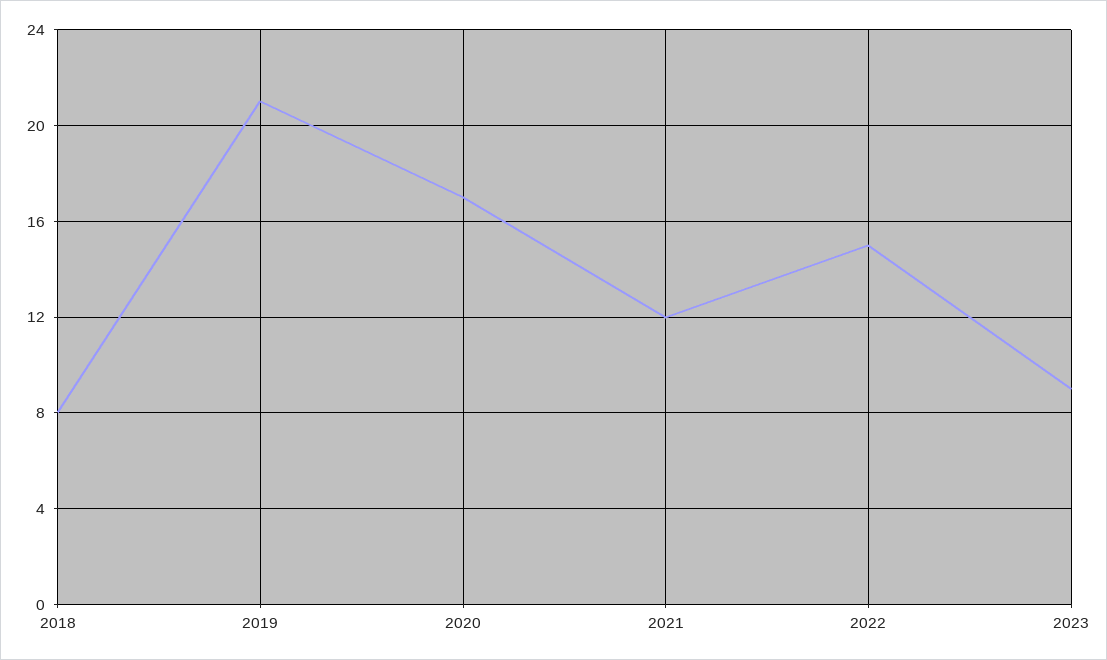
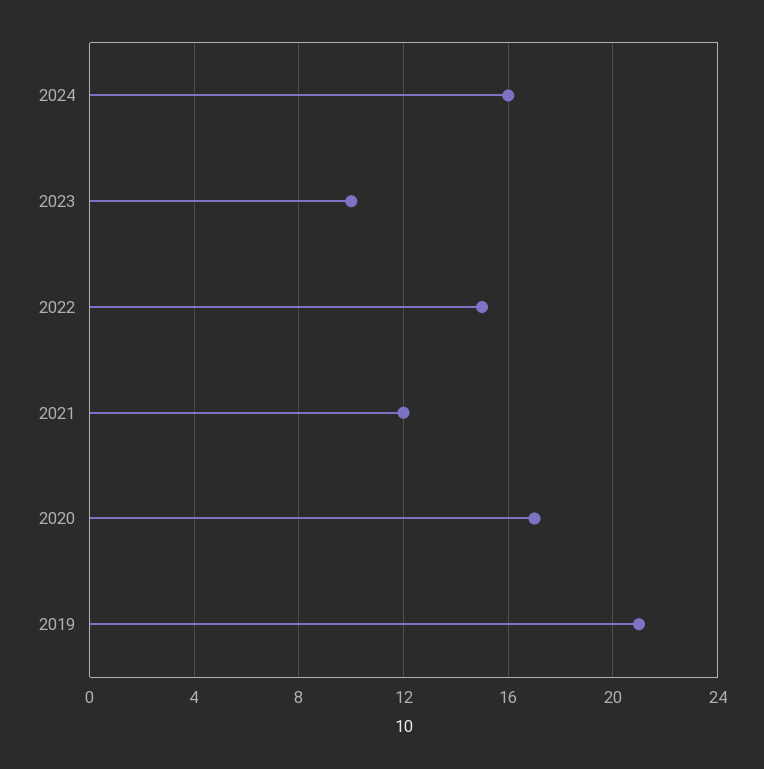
2018: 8 -> none
2023: 9 -> 10
2024: none -> 16

